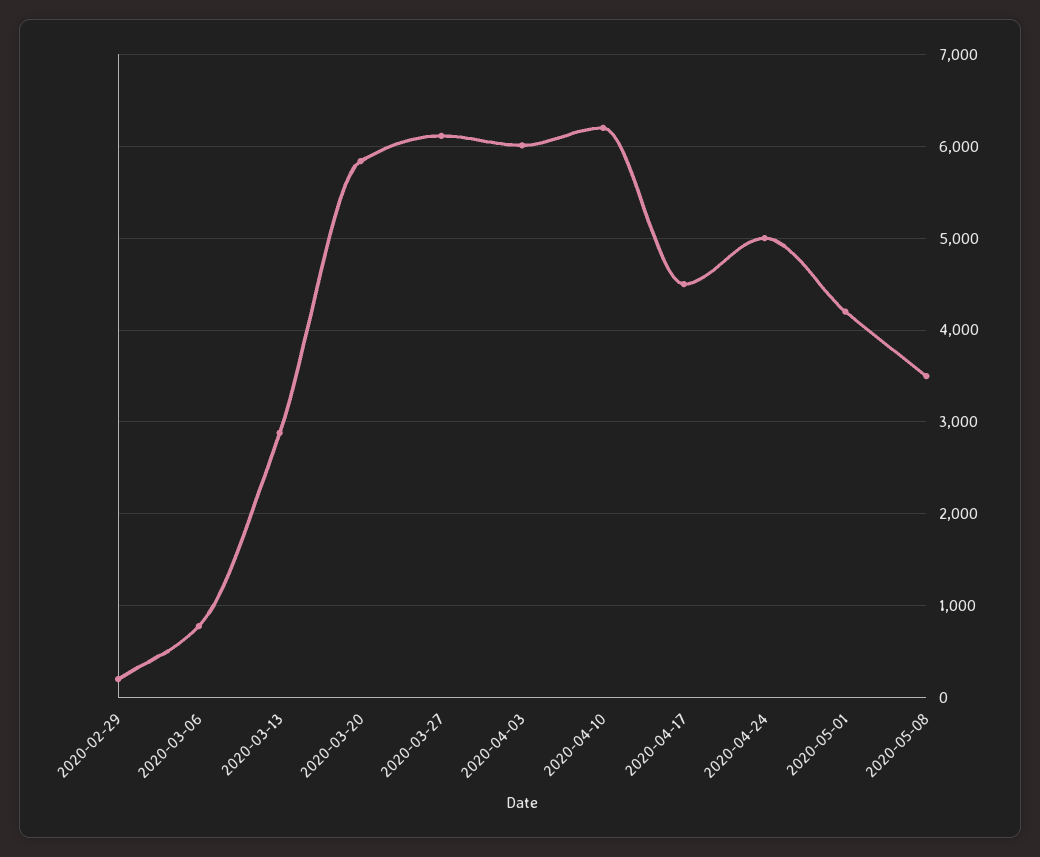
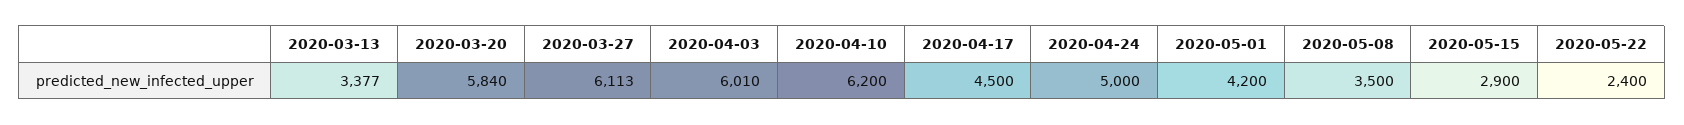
2020-02-29: 200 -> none
2020-03-06: 800 -> none
2020-03-13: 2900 -> 3377
2020-05-15: none -> 2900
2020-05-22: none -> 2400

